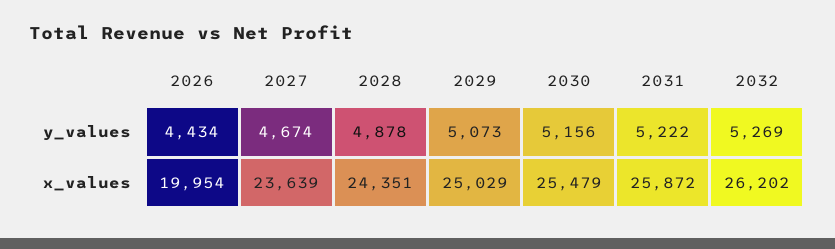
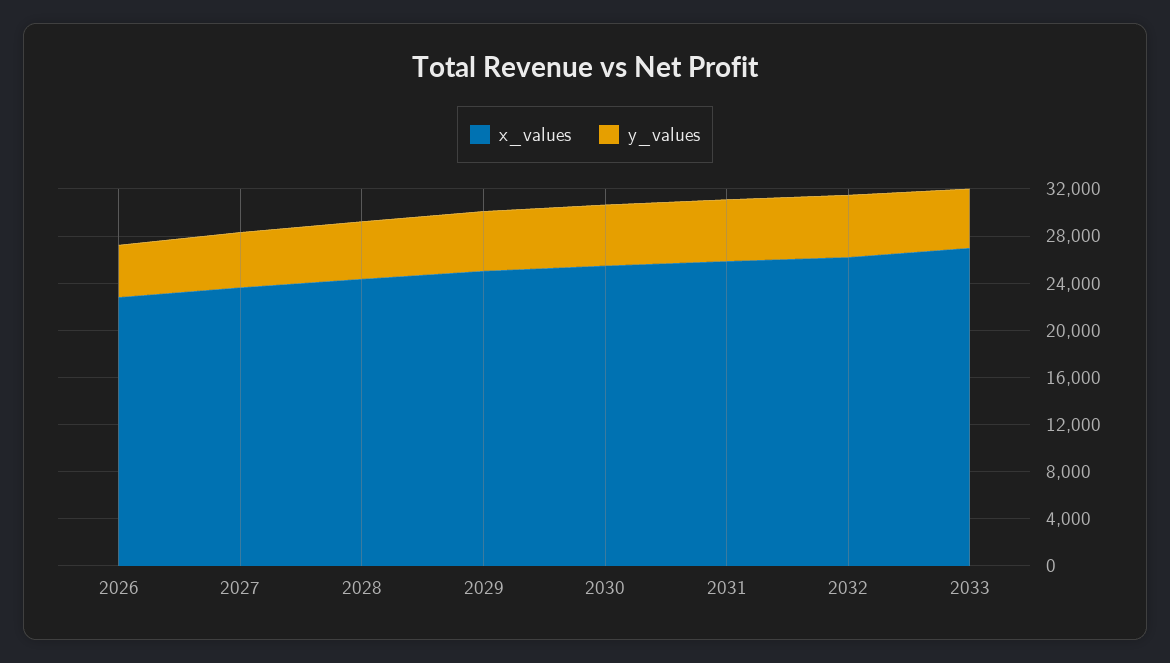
x_values, 2026: 19954 -> 23000
x_values, 2033: none -> 27000
y_values, 2033: none -> 5000

